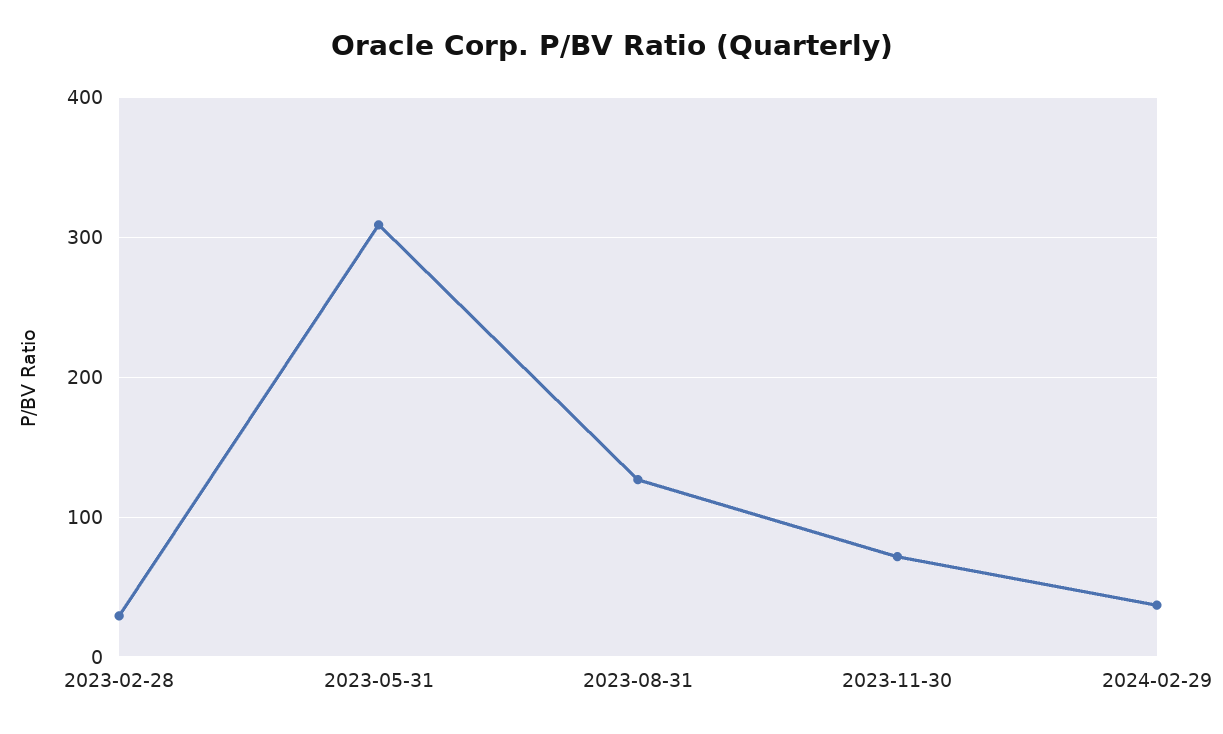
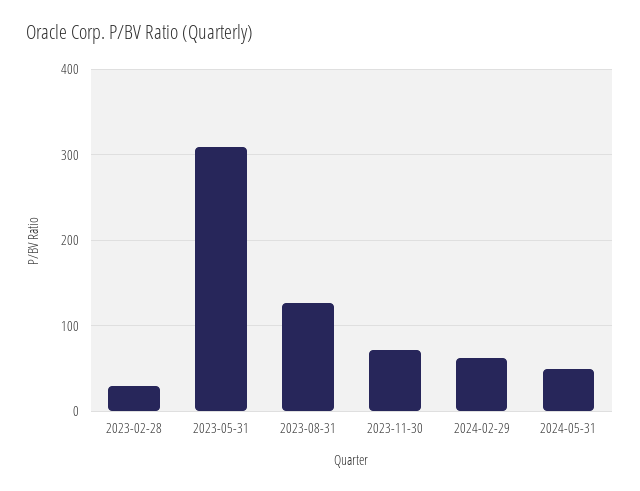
2024-02-29: 40 -> 60
2024-05-31: none -> 50

